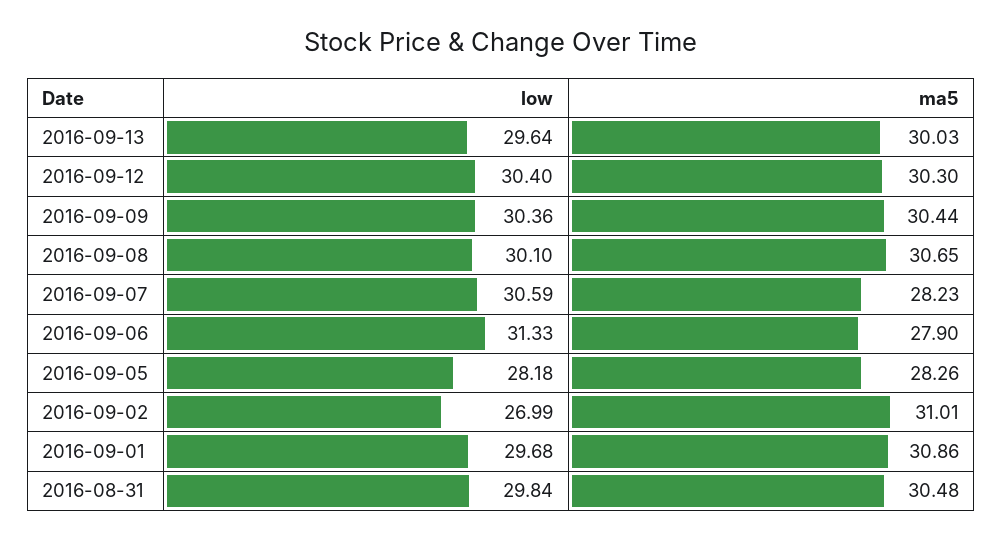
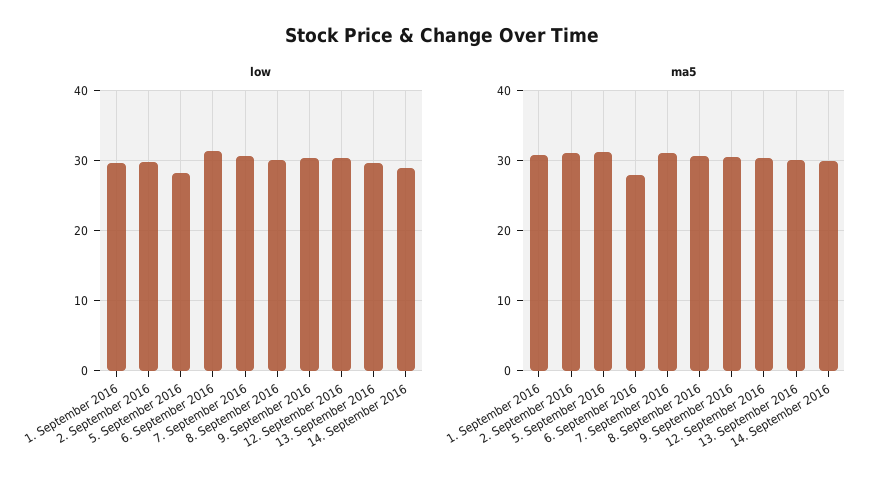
ma5, 2016-09-07: 28.23 -> 31
ma5, 2016-09-05: 28.26 -> 31
low, 2016-09-02: 26.99 -> 30
low, 2016-08-31: 29.84 -> none
ma5, 2016-08-31: 30.48 -> none
low, 14. September 2016: none -> 29
ma5, 14. September 2016: none -> 30

